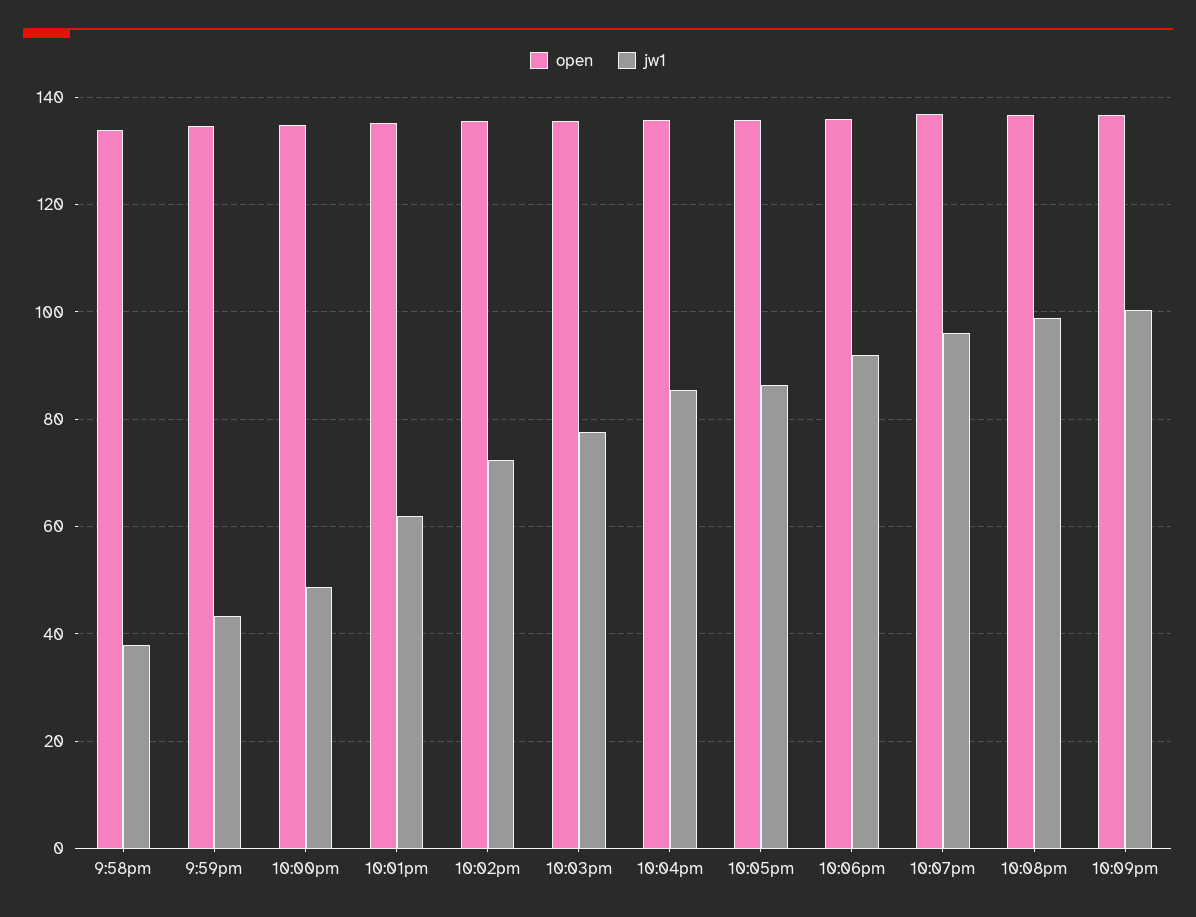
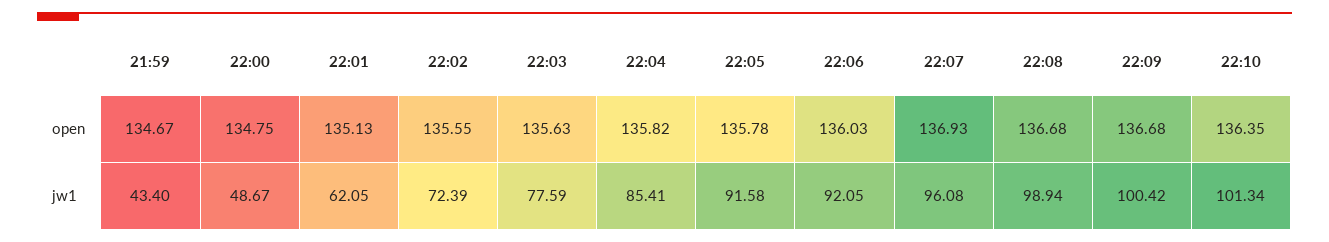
open, 9:58pm: 134 -> none
jw1, 9:58pm: 38 -> none
jw1, 10:05pm: 86 -> 91.58
open, 22:10: none -> 136.35
jw1, 22:10: none -> 101.34

